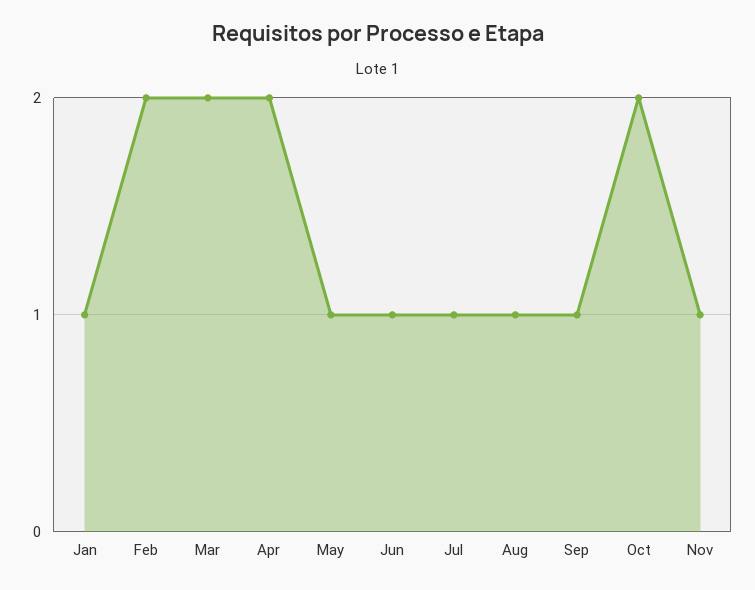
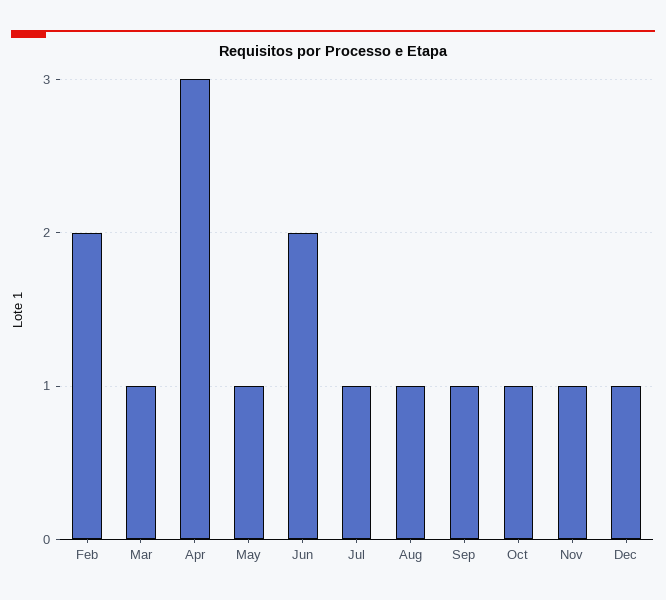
Jan: 1 -> none
Mar: 2 -> 1
Apr: 2 -> 3
Jun: 1 -> 2
Oct: 2 -> 1
Dec: none -> 1

